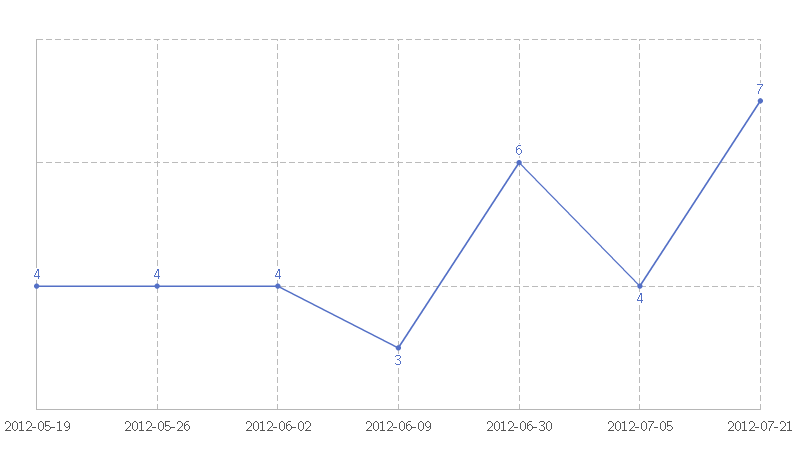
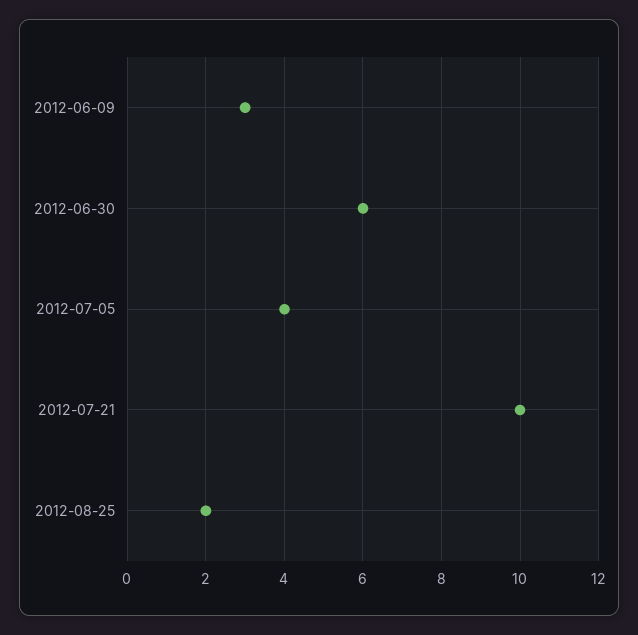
2012-05-19: 4 -> none
2012-05-26: 4 -> none
2012-06-02: 4 -> none
2012-07-21: 7 -> 10
2012-08-25: none -> 2

